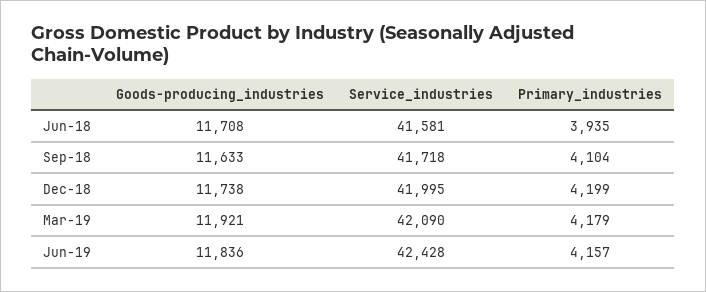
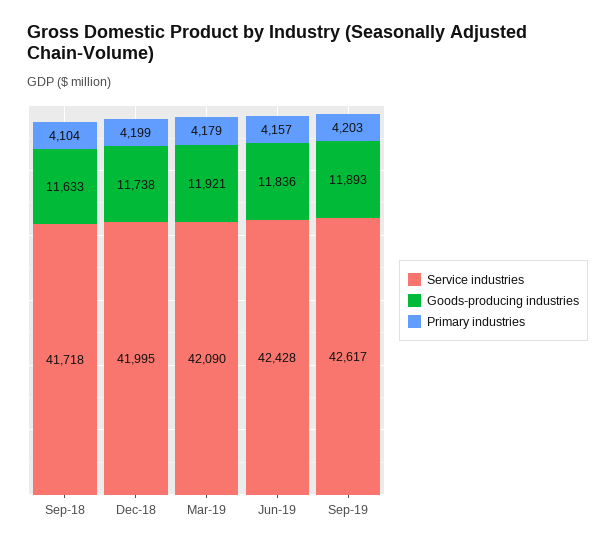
Goods-producing_industries, Jun-18: 11708 -> none
Service_industries, Jun-18: 41581 -> none
Primary_industries, Jun-18: 3935 -> none
Service_industries, Sep-19: none -> 42617
Goods-producing_industries, Sep-19: none -> 11893
Primary_industries, Sep-19: none -> 4203

